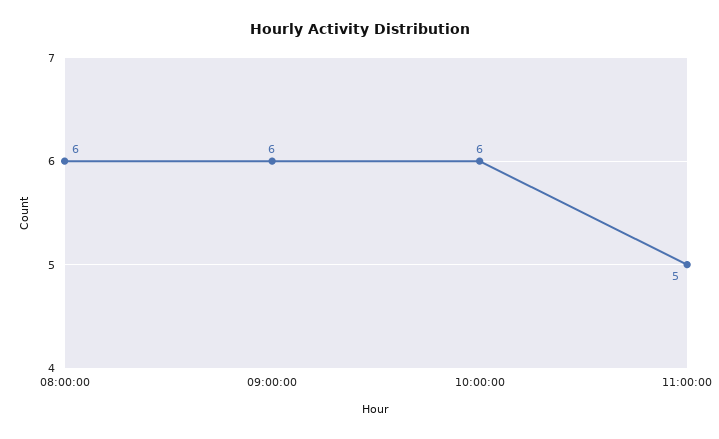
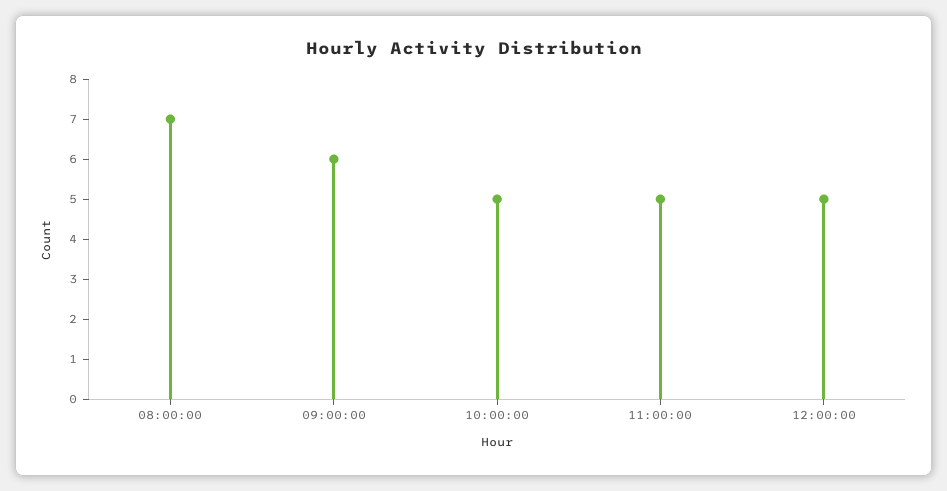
08:00:00: 6 -> 7
10:00:00: 6 -> 5
12:00:00: none -> 5

